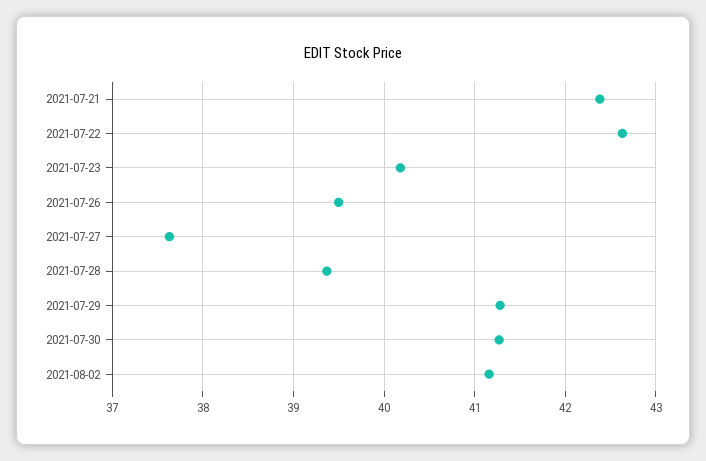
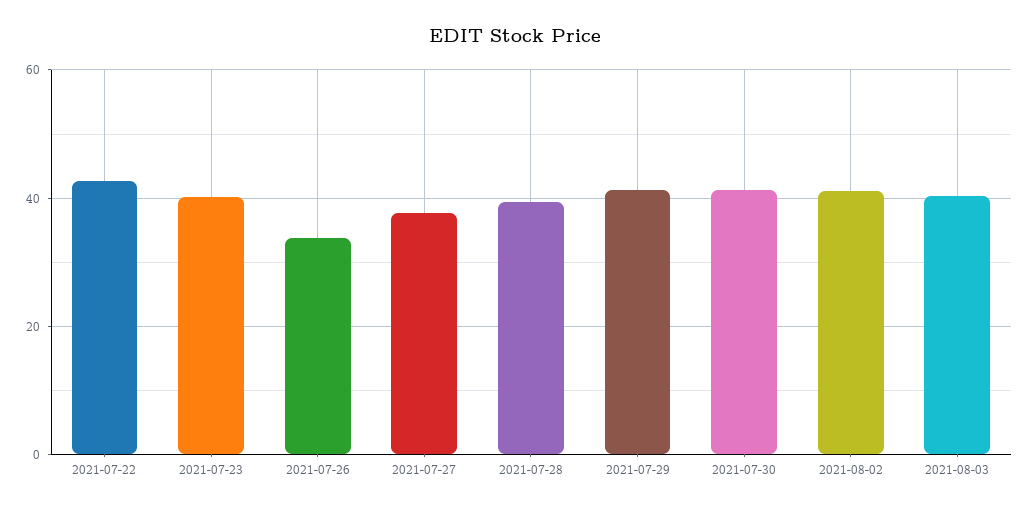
2021-07-21: 42.4 -> none
2021-07-26: 39.5 -> 34
2021-08-03: none -> 40

